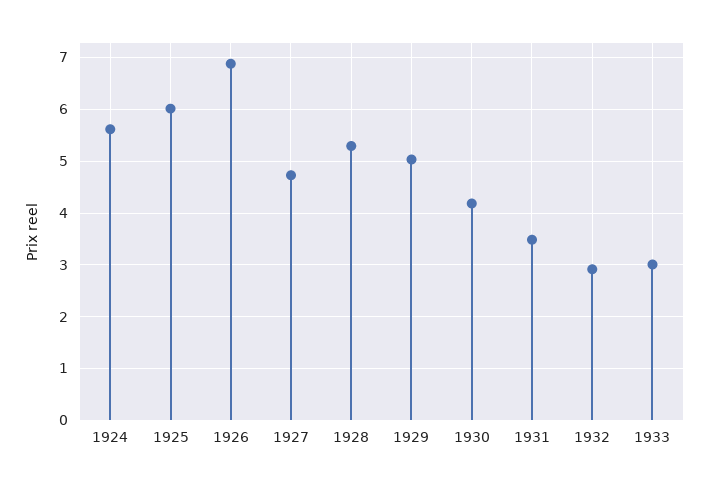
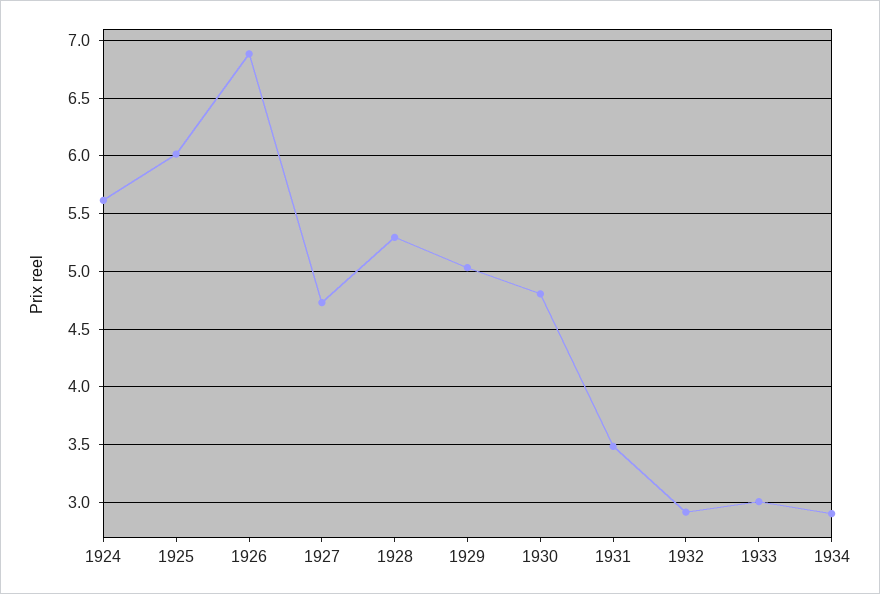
1930: 4.2 -> 4.8
1934: none -> 2.9

